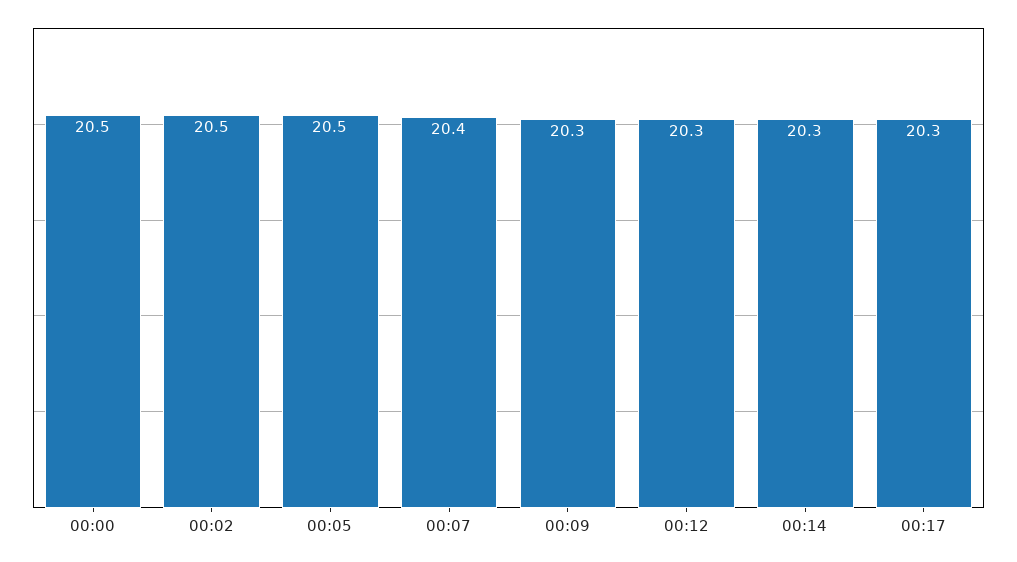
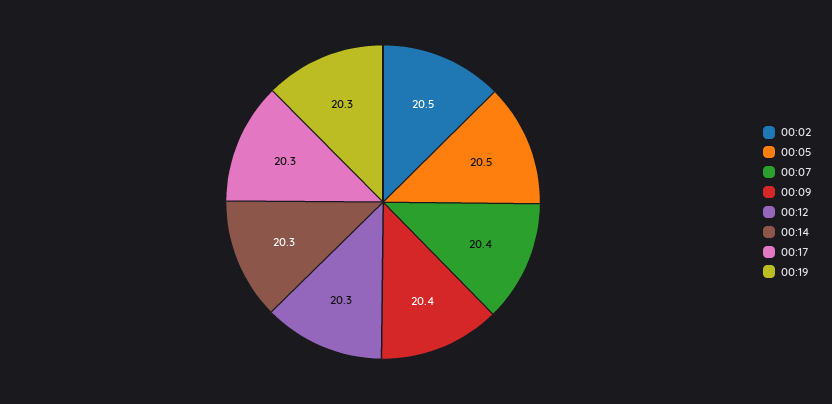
00:00: 20.5 -> none
00:09: 20.3 -> 20.4
00:19: none -> 20.3

